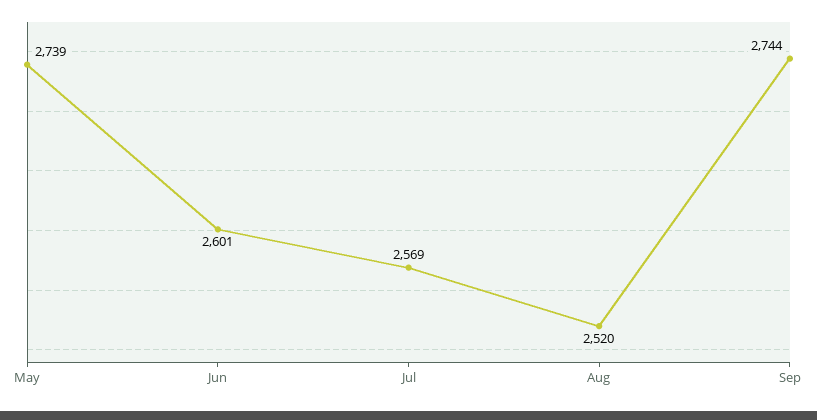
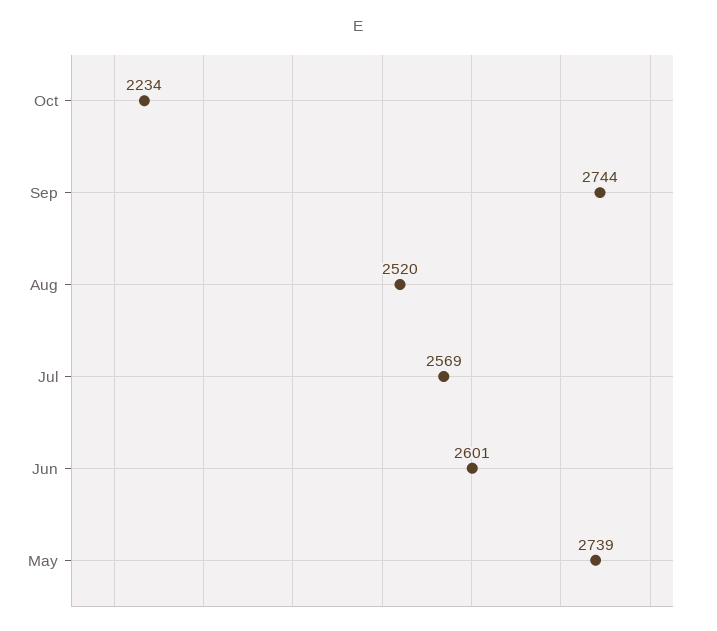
Oct: none -> 2234

